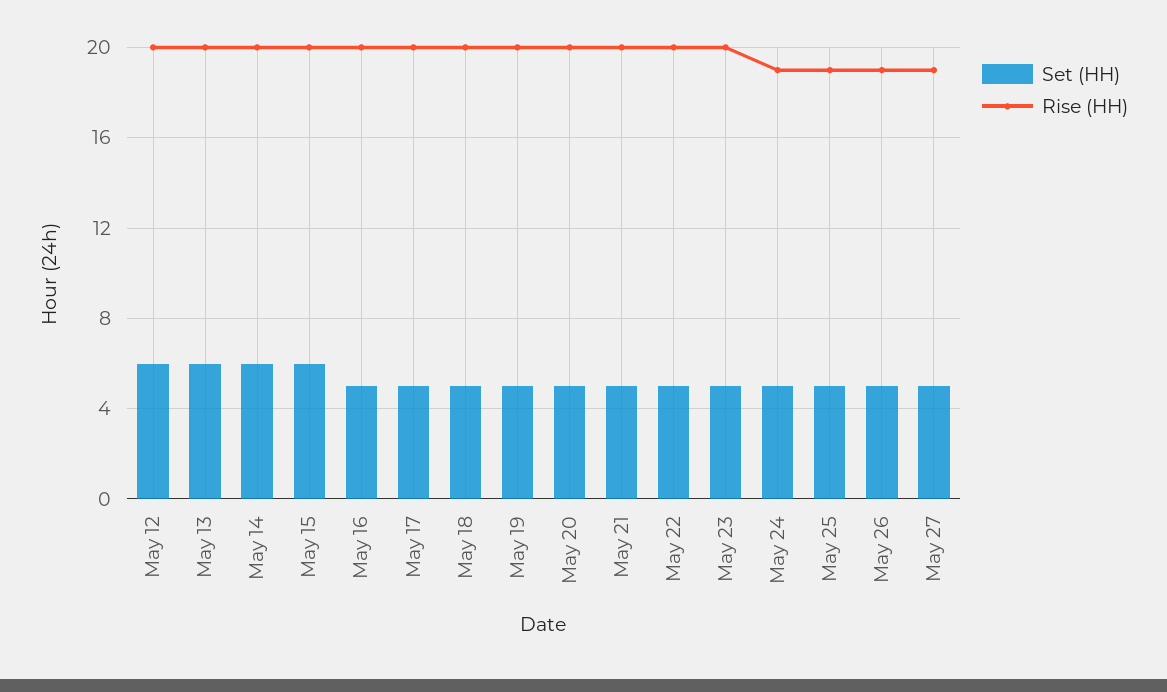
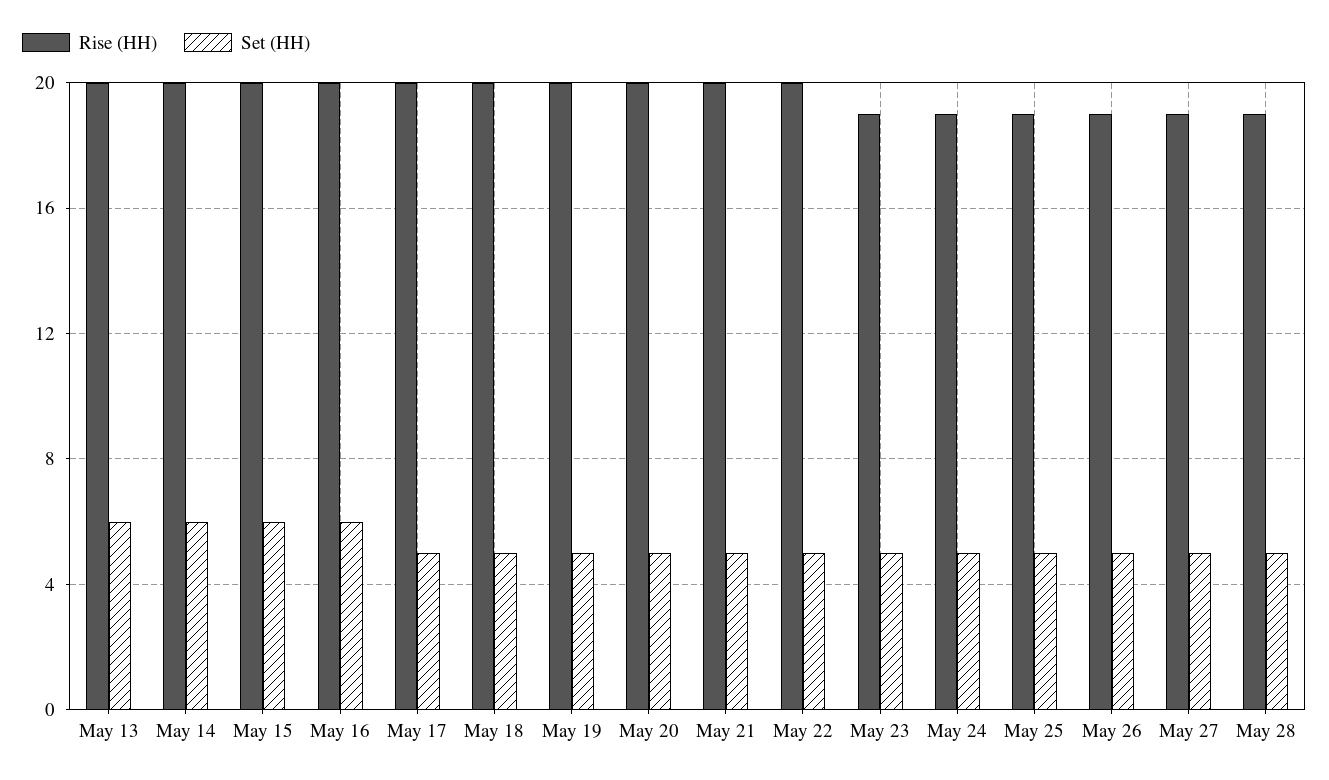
Set (HH), May 12: 6 -> none
Rise (HH), May 12: 20 -> none
Set (HH), May 16: 5 -> 6
Rise (HH), May 23: 20 -> 19
Rise (HH), May 28: none -> 19
Set (HH), May 28: none -> 5

